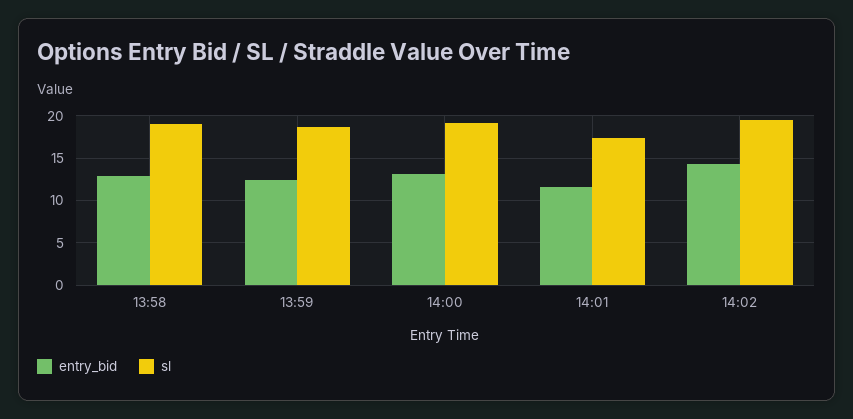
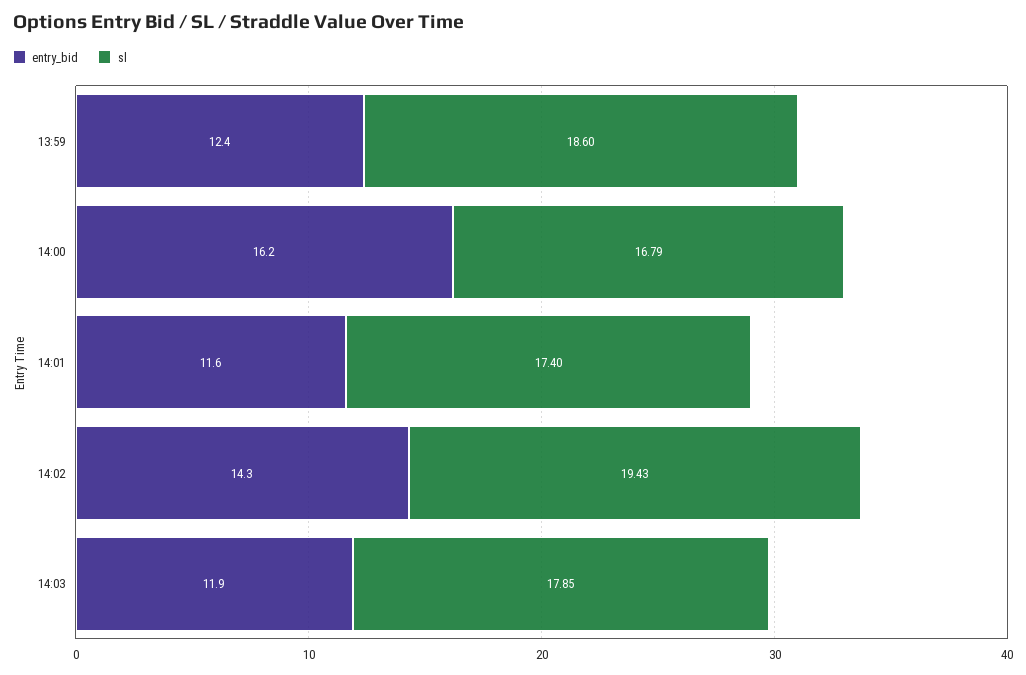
entry_bid, 13:58: 13 -> none
sl, 13:58: 19 -> none
entry_bid, 14:00: 13 -> 16.2
sl, 14:00: 19 -> 16.79
entry_bid, 14:03: none -> 11.9
sl, 14:03: none -> 17.85

